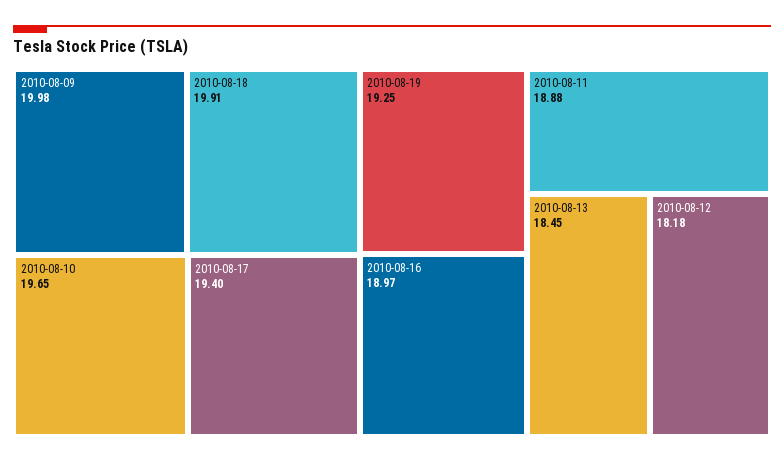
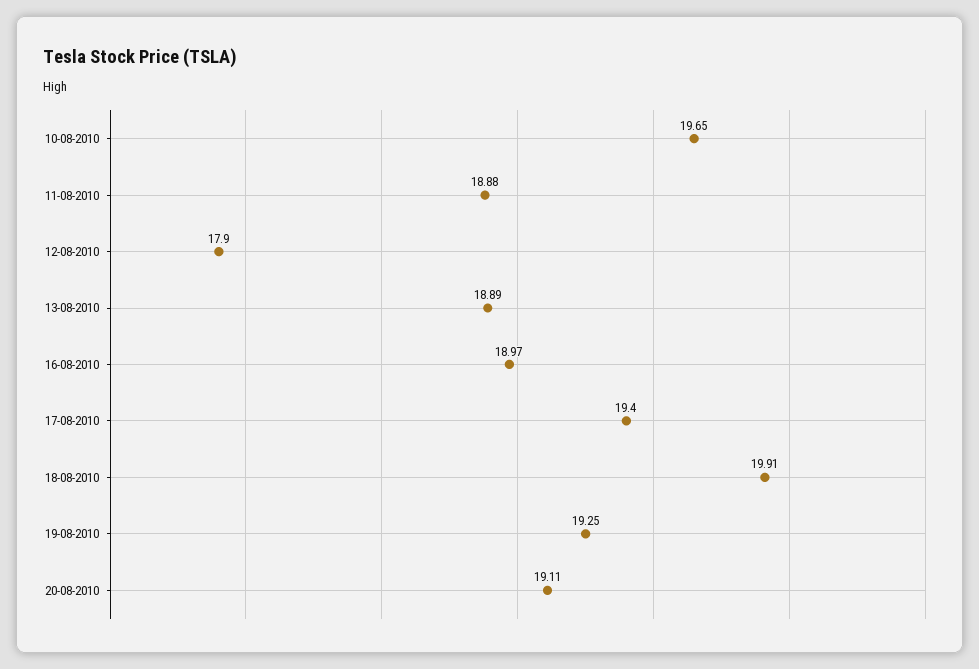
2010-08-09: 19.98 -> none
2010-08-13: 18.45 -> 18.89
2010-08-12: 18.18 -> 17.9
20-08-2010: none -> 19.11

